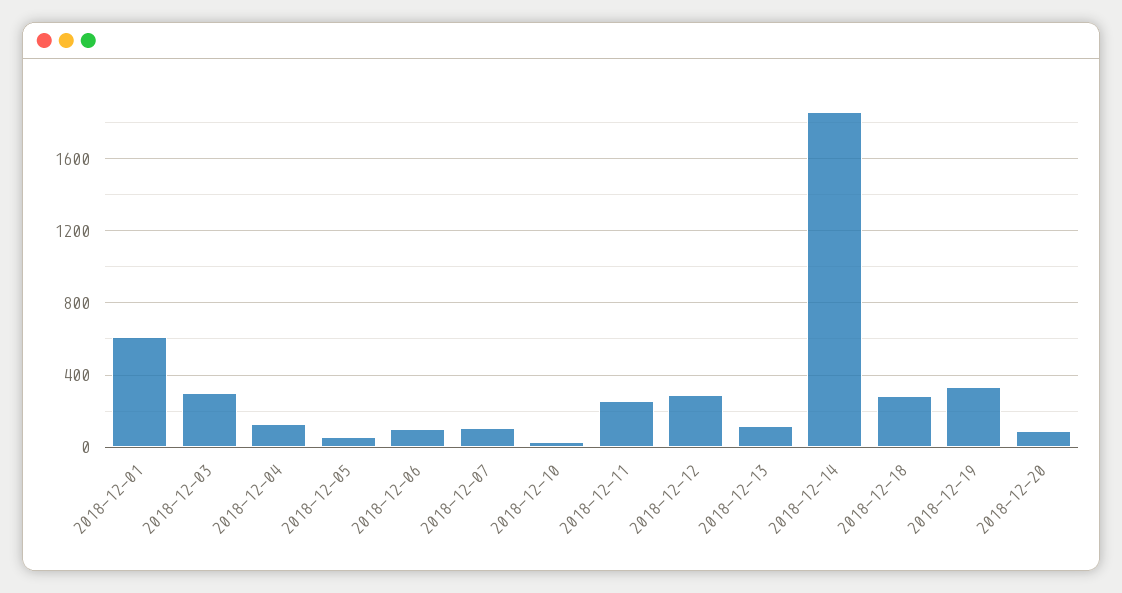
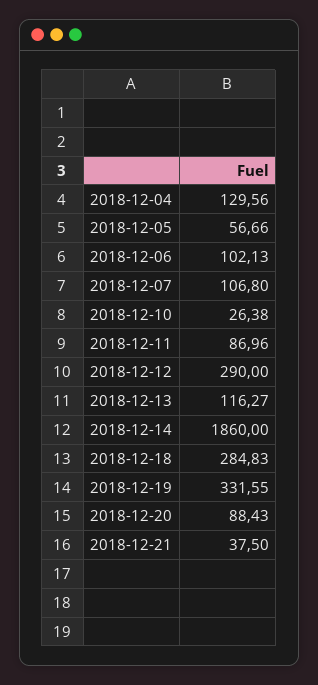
2018-12-01: 600 -> none
2018-12-03: 300 -> none
2018-12-11: 250 -> 86.96
2018-12-21: none -> 37.5

